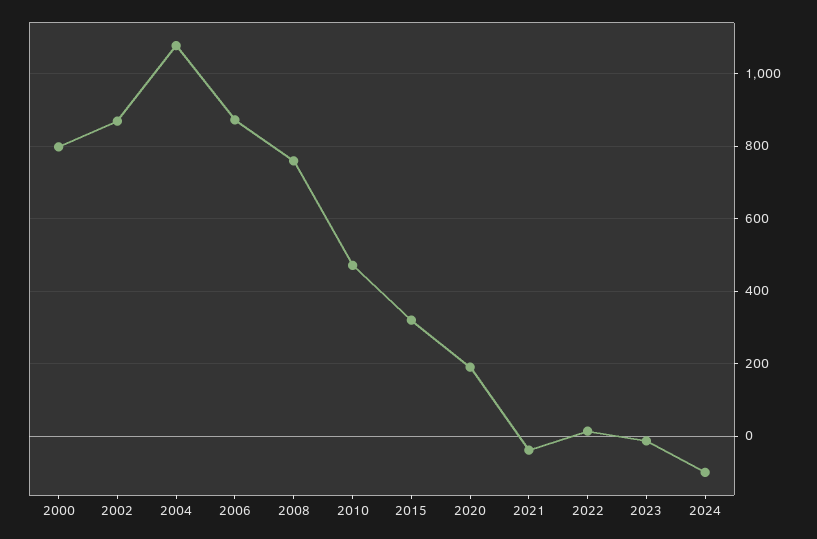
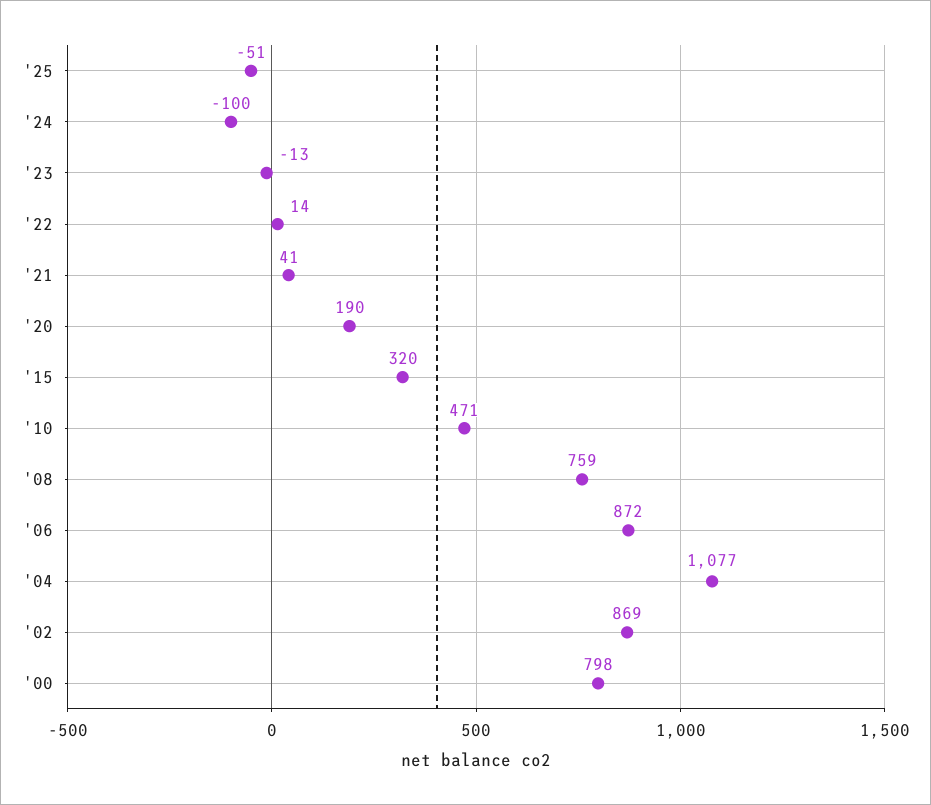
2021: -40 -> 41
'25: none -> -51

